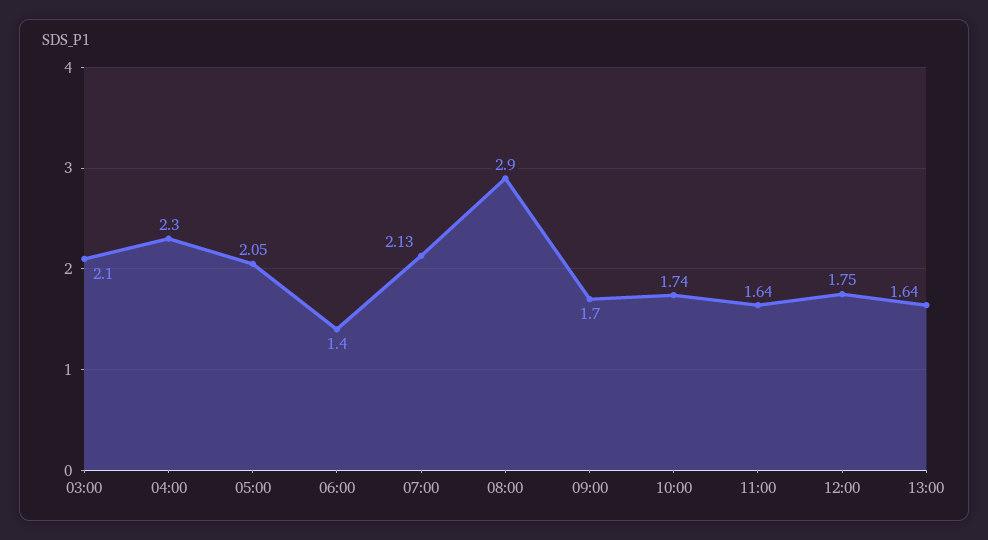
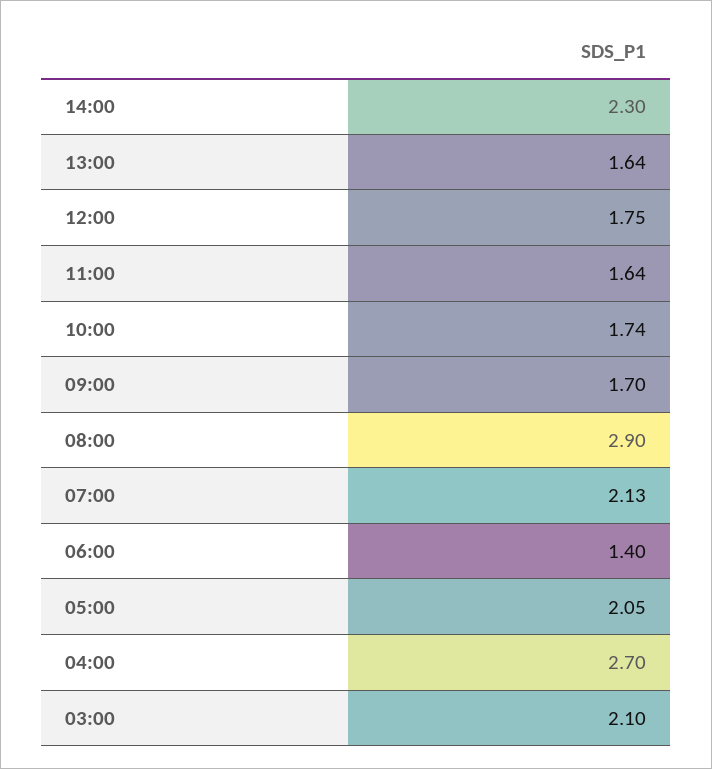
04:00: 2.3 -> 2.7
14:00: none -> 2.3

